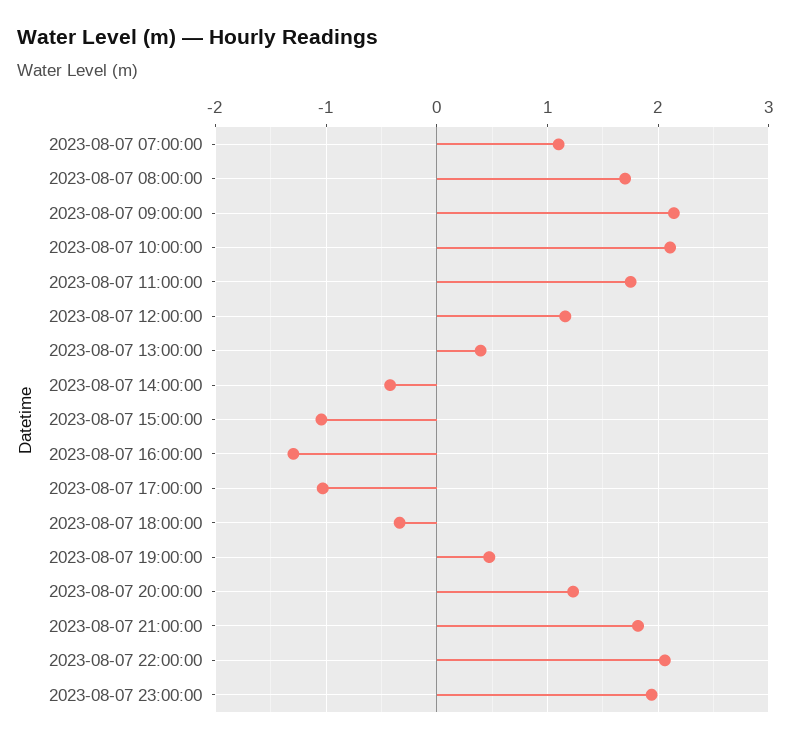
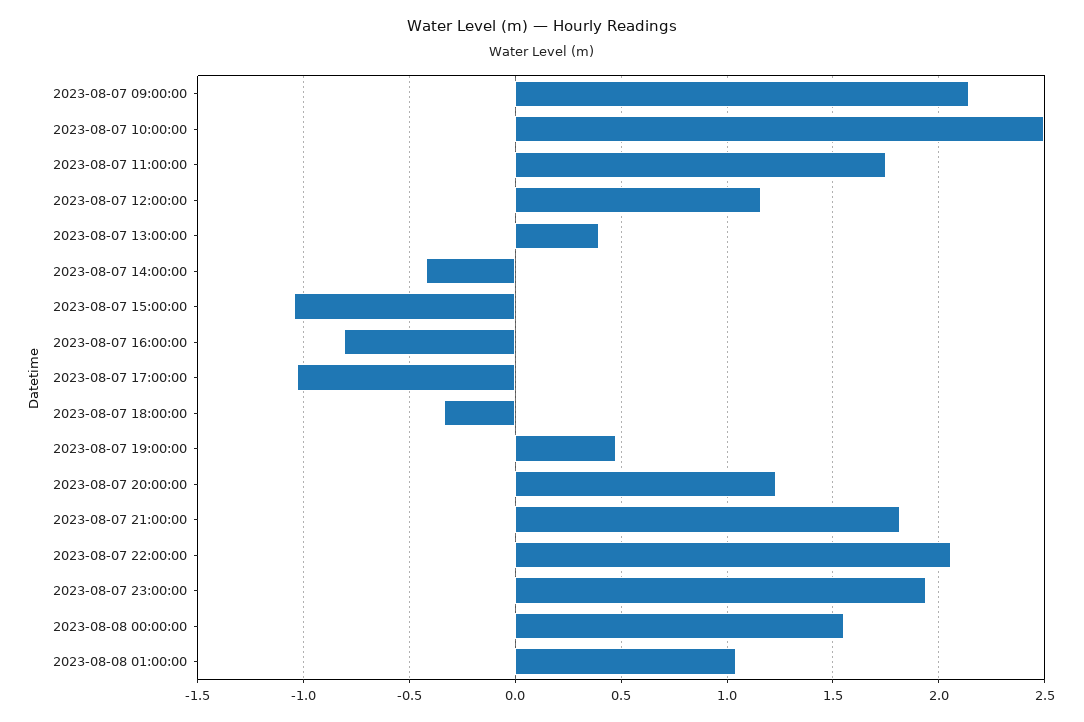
2023-08-07 07:00:00: 1.1 -> none
2023-08-07 08:00:00: 1.7 -> none
2023-08-07 10:00:00: 2.1 -> 2.5
2023-08-07 16:00:00: -1.3 -> -0.8
2023-08-08 00:00:00: none -> 1.55
2023-08-08 01:00:00: none -> 1.05

